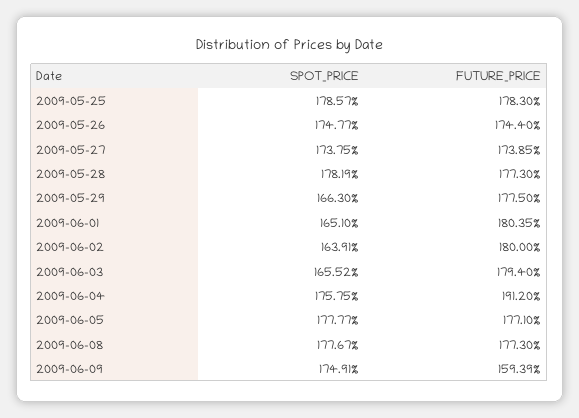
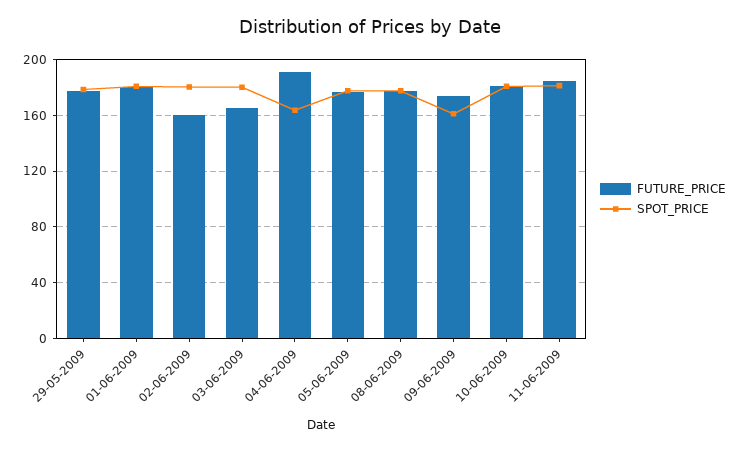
SPOT_PRICE, 2009-05-25: 178.57 -> none
FUTURE_PRICE, 2009-05-25: 178.3 -> none
SPOT_PRICE, 2009-05-26: 174.77 -> none
FUTURE_PRICE, 2009-05-26: 174.4 -> none
SPOT_PRICE, 2009-05-27: 173.75 -> none
FUTURE_PRICE, 2009-05-27: 173.85 -> none
SPOT_PRICE, 2009-05-28: 178.19 -> none
FUTURE_PRICE, 2009-05-28: 177.3 -> none
SPOT_PRICE, 2009-05-29: 166.3 -> 180
SPOT_PRICE, 2009-06-01: 165.1 -> 180
SPOT_PRICE, 2009-06-02: 163.91 -> 180
FUTURE_PRICE, 2009-06-02: 180 -> 160
SPOT_PRICE, 2009-06-03: 165.52 -> 180
FUTURE_PRICE, 2009-06-03: 179.4 -> 165
SPOT_PRICE, 2009-06-04: 175.75 -> 165
SPOT_PRICE, 2009-06-09: 174.91 -> 160
FUTURE_PRICE, 2009-06-09: 159.39 -> 175
FUTURE_PRICE, 10-06-2009: none -> 180
SPOT_PRICE, 10-06-2009: none -> 180
FUTURE_PRICE, 11-06-2009: none -> 185
SPOT_PRICE, 11-06-2009: none -> 180

